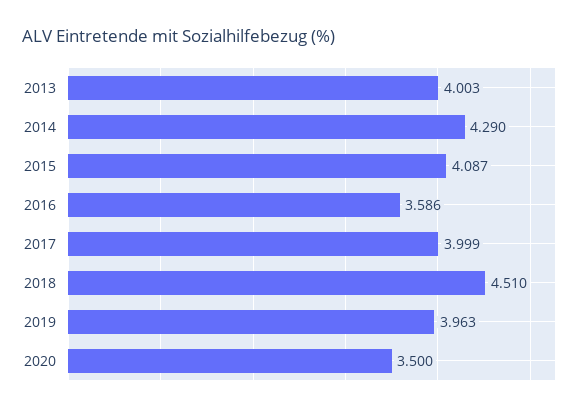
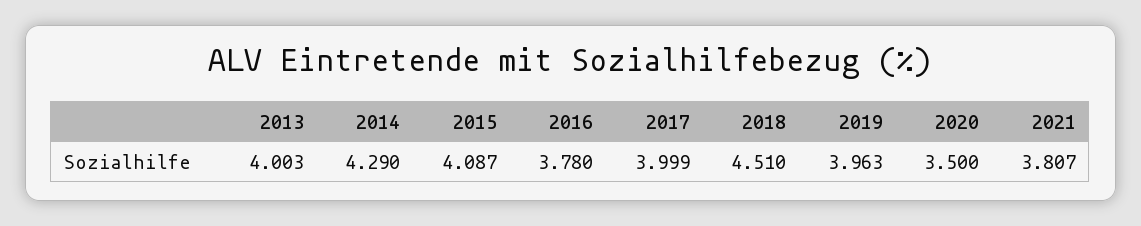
2016: 3.586 -> 3.78
2021: none -> 3.807

